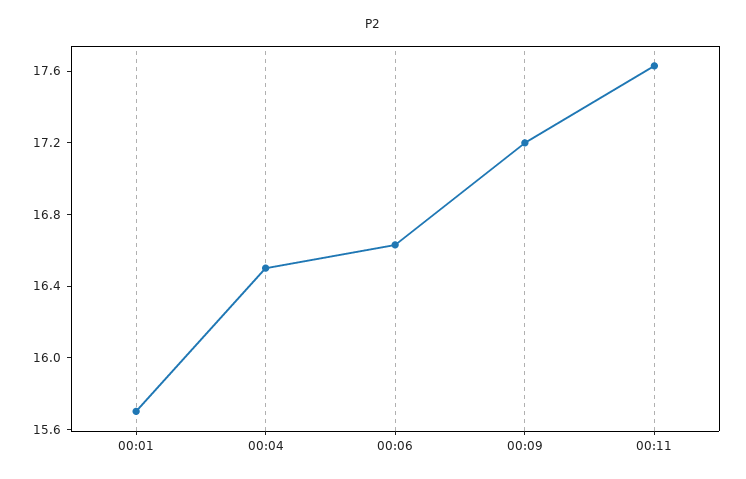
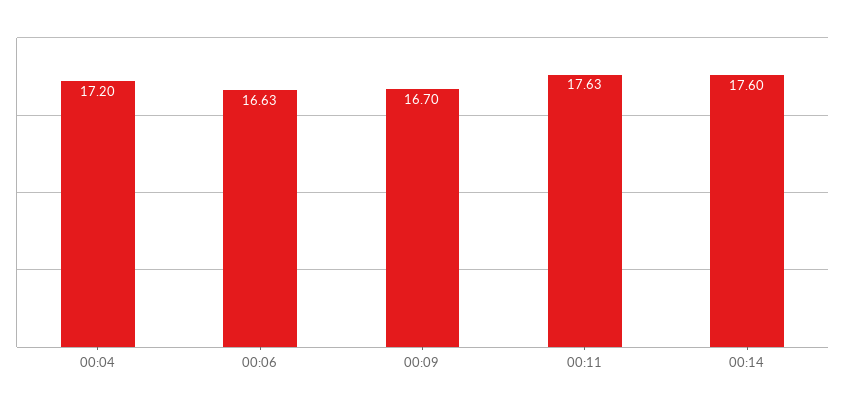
00:01: 15.7 -> none
00:04: 16.5 -> 17.2
00:09: 17.2 -> 16.7
00:14: none -> 17.6

